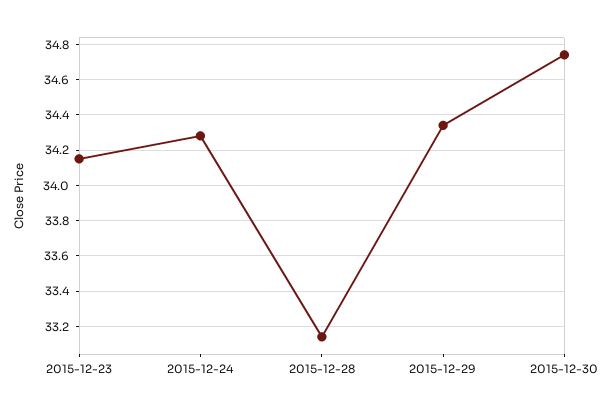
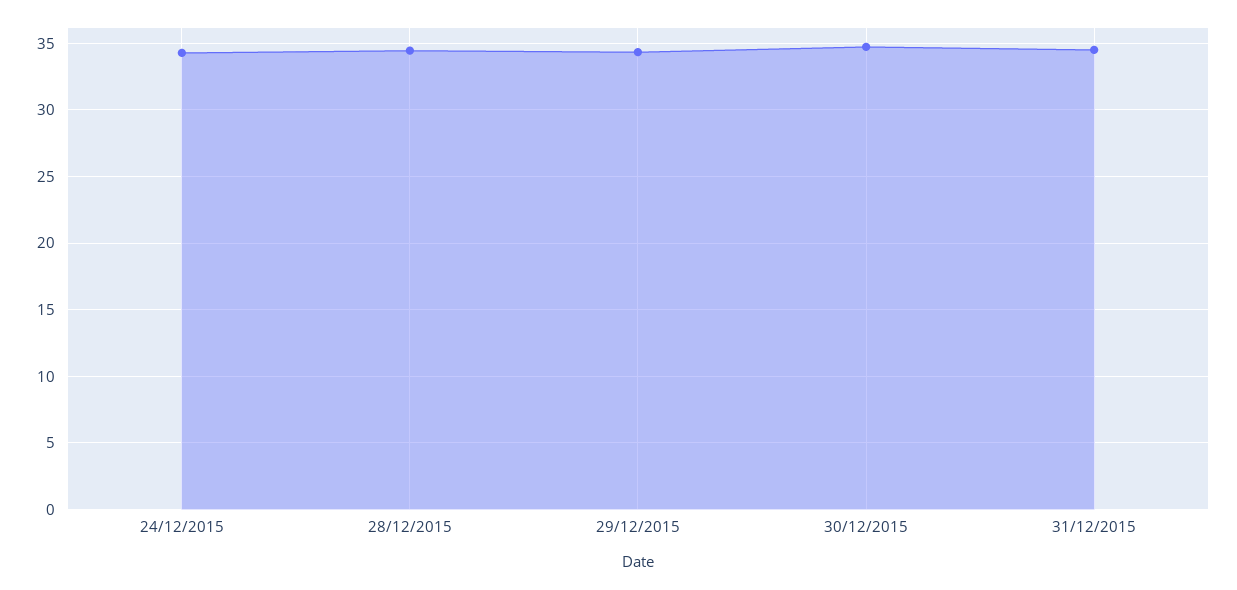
2015-12-23: 34.15 -> none
2015-12-28: 33.15 -> 34.5
31/12/2015: none -> 34.5

